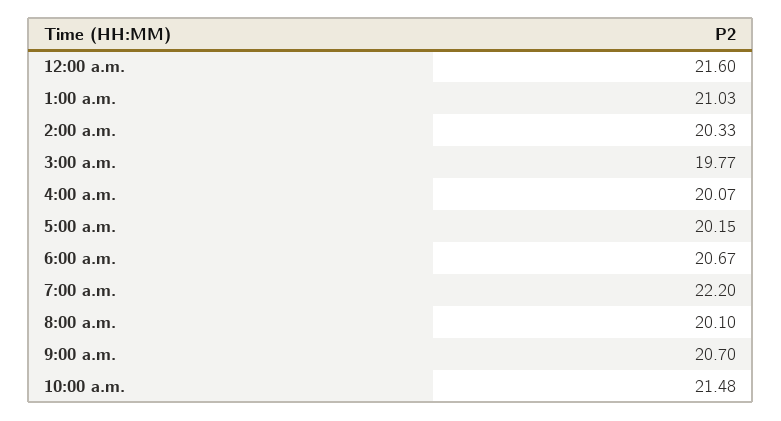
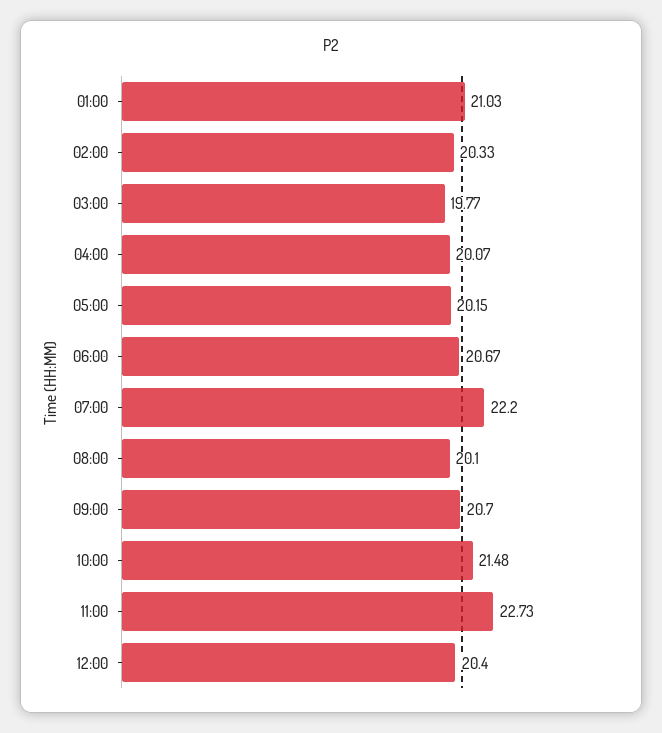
12:00 a.m.: 21.6 -> none
11:00: none -> 22.73
12:00: none -> 20.4

